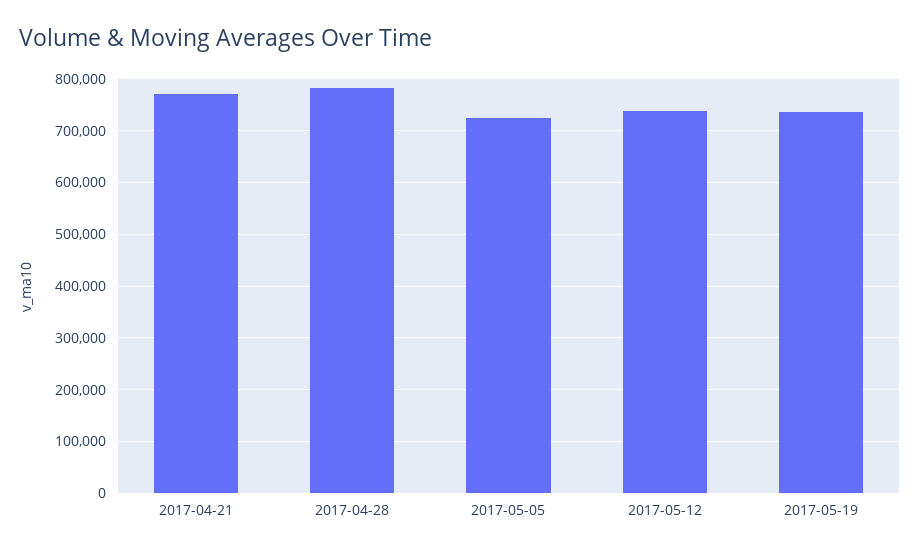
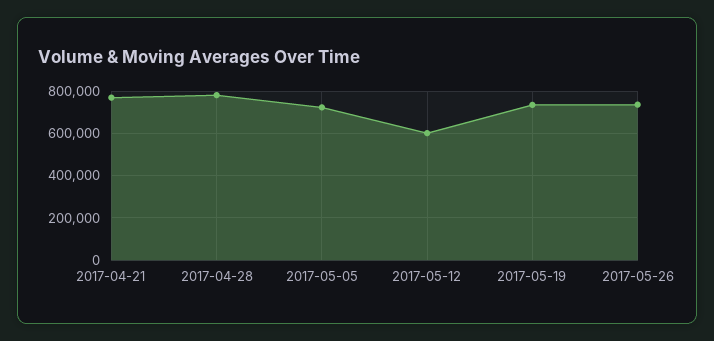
2017-05-12: 740000 -> 600000
2017-05-26: none -> 750000

